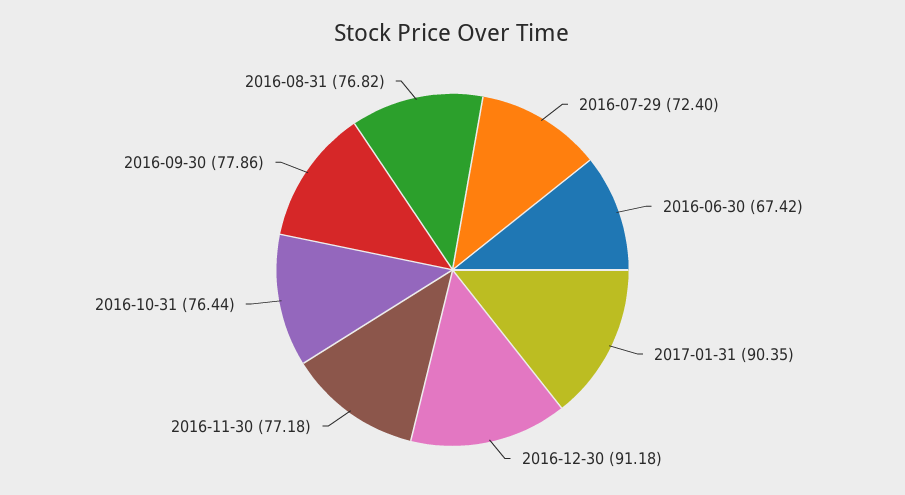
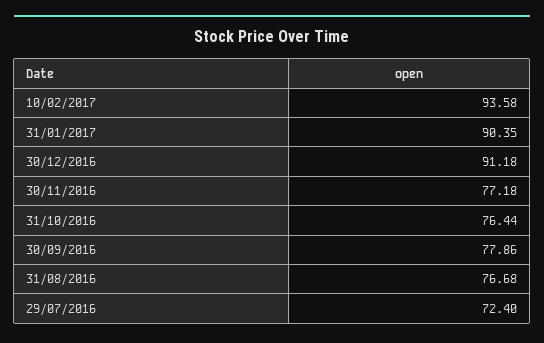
2016-06-30: 67.42 -> none
2016-08-31: 76.82 -> 76.68
10/02/2017: none -> 93.58

